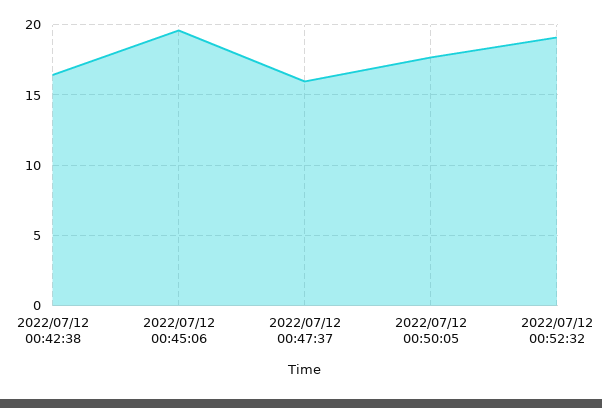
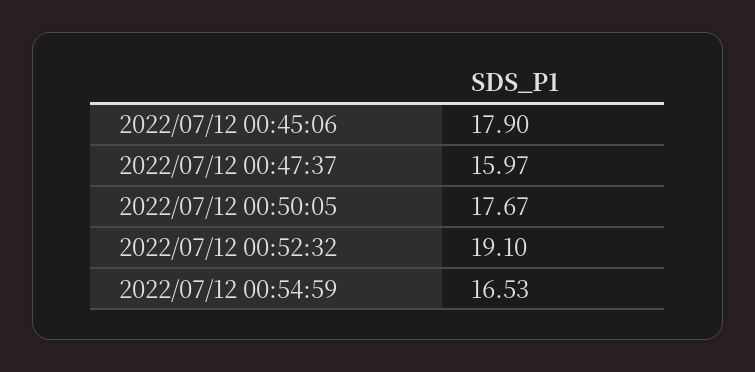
2022/07/12 00:42:38: 16.5 -> none
2022/07/12 00:45:06: 19.5 -> 17.9
2022/07/12 00:54:59: none -> 16.53

